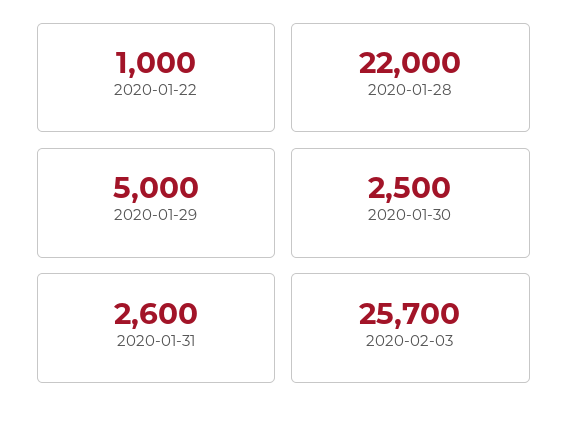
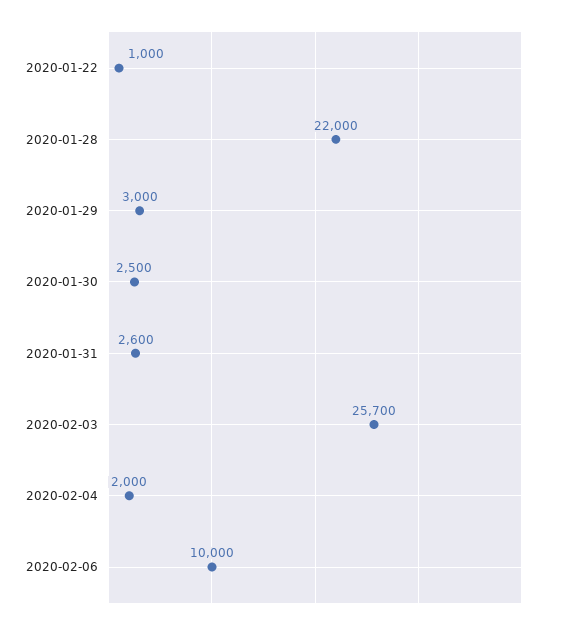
2020-01-29: 5000 -> 3000
2020-02-04: none -> 2000
2020-02-06: none -> 10000

